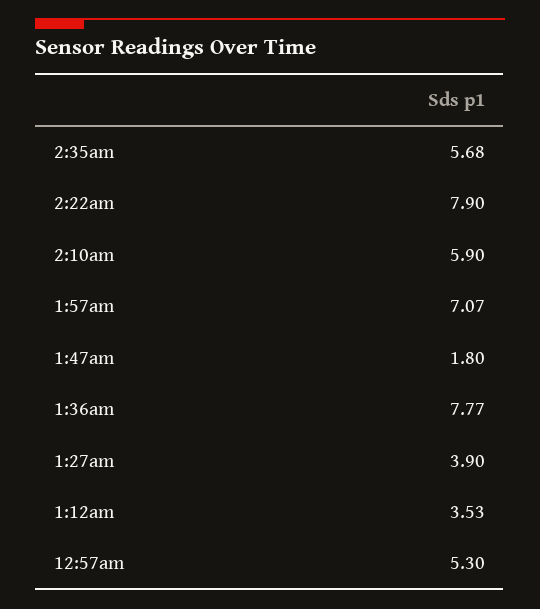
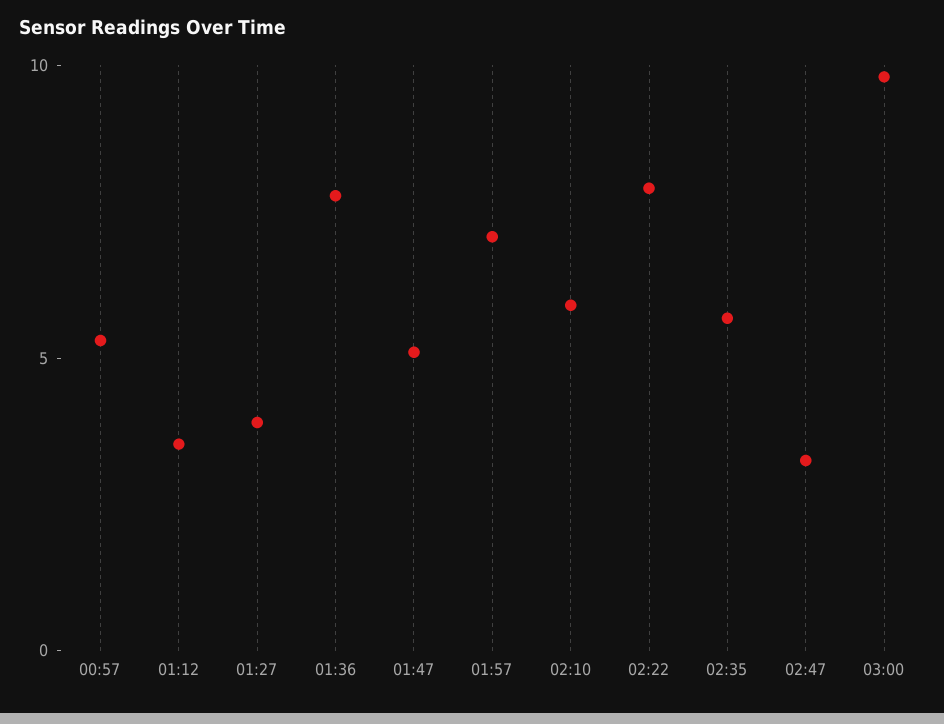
1:47am: 1.8 -> 5
02:47: none -> 3
03:00: none -> 10

